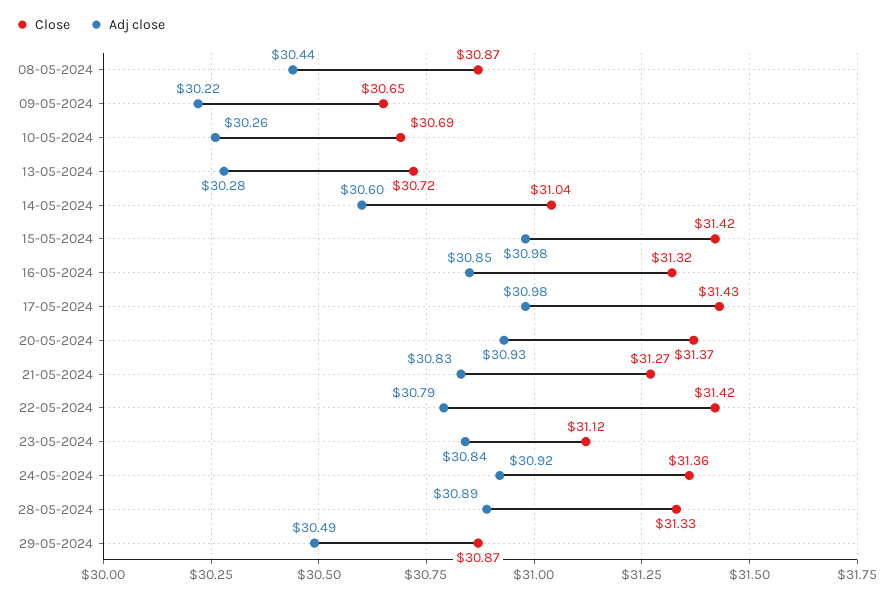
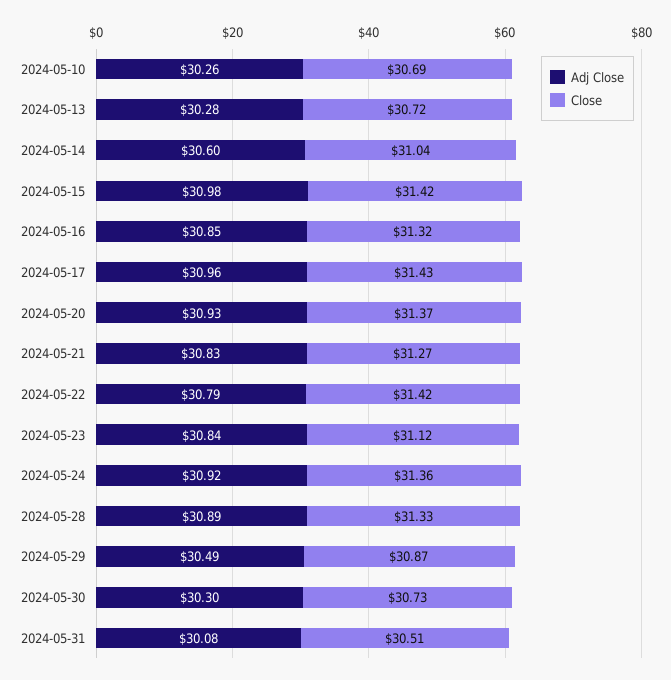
Close, 08-05-2024: 30.87 -> none
Adj close, 08-05-2024: 30.44 -> none
Close, 09-05-2024: 30.65 -> none
Adj close, 09-05-2024: 30.22 -> none
Adj close, 17-05-2024: 30.98 -> 30.96
Adj close, 2024-05-30: none -> 30.3
Close, 2024-05-30: none -> 30.73
Adj close, 2024-05-31: none -> 30.08
Close, 2024-05-31: none -> 30.51

